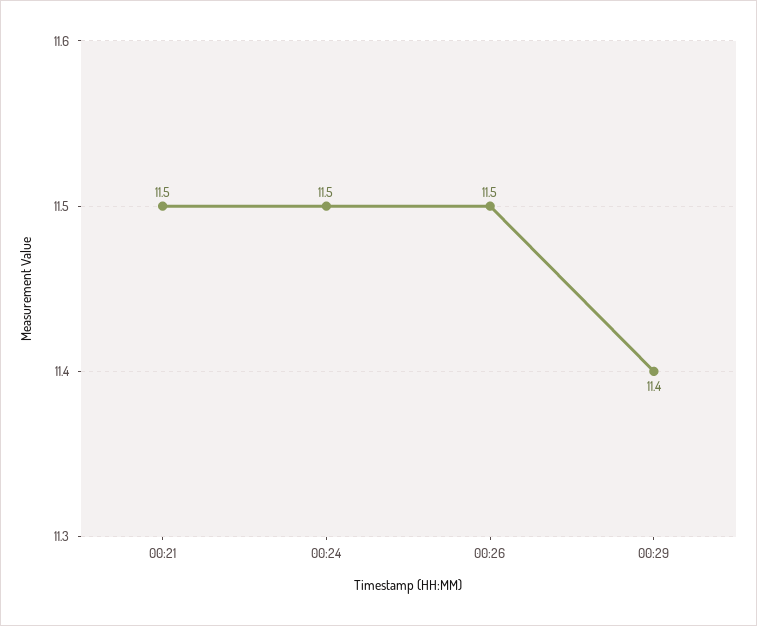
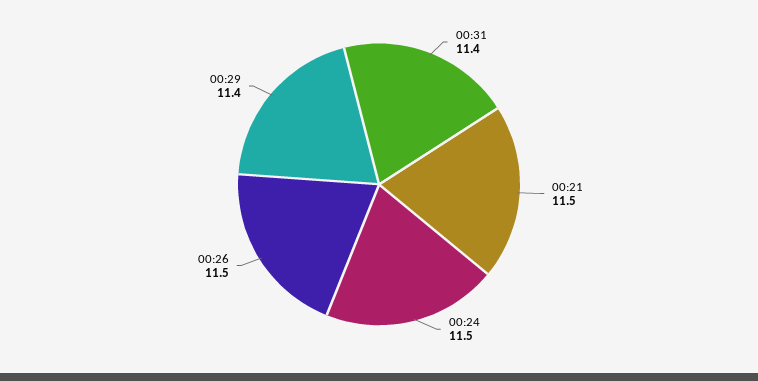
00:31: none -> 11.4

